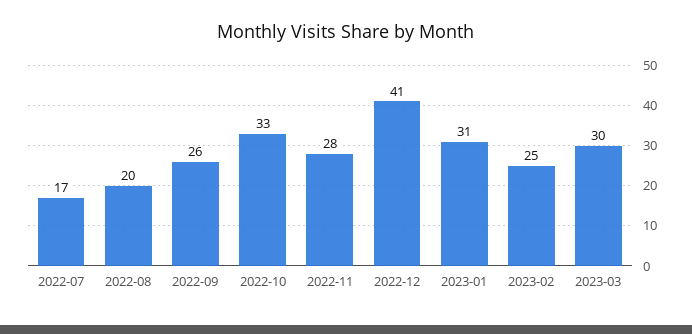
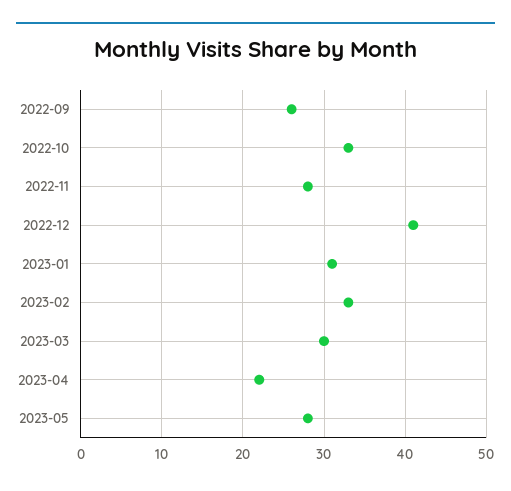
2022-07: 17 -> none
2022-08: 20 -> none
2023-02: 25 -> 33
2023-04: none -> 22
2023-05: none -> 28

